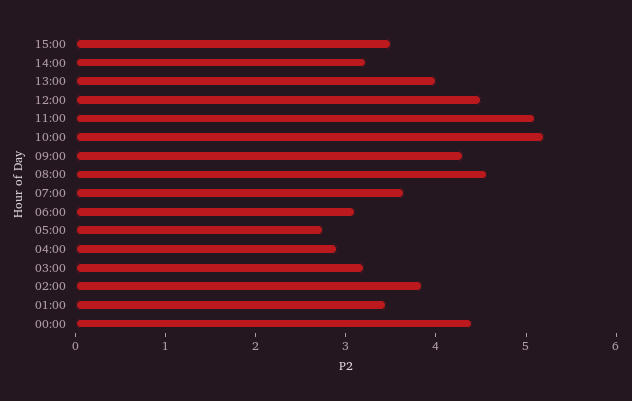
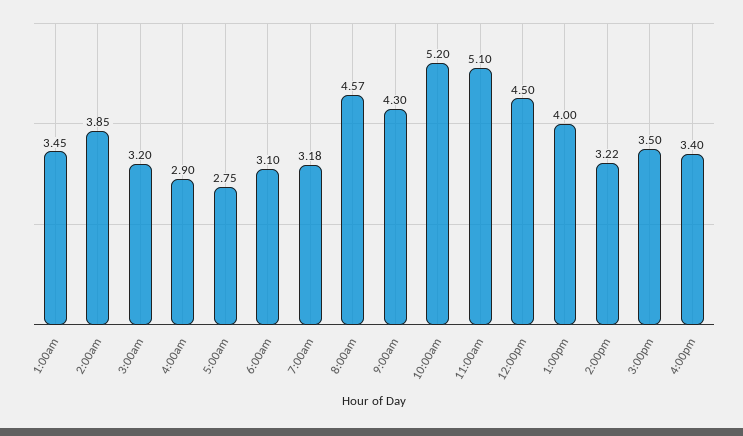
07:00: 3.6 -> 3.18
00:00: 4.4 -> none
4:00pm: none -> 3.4

